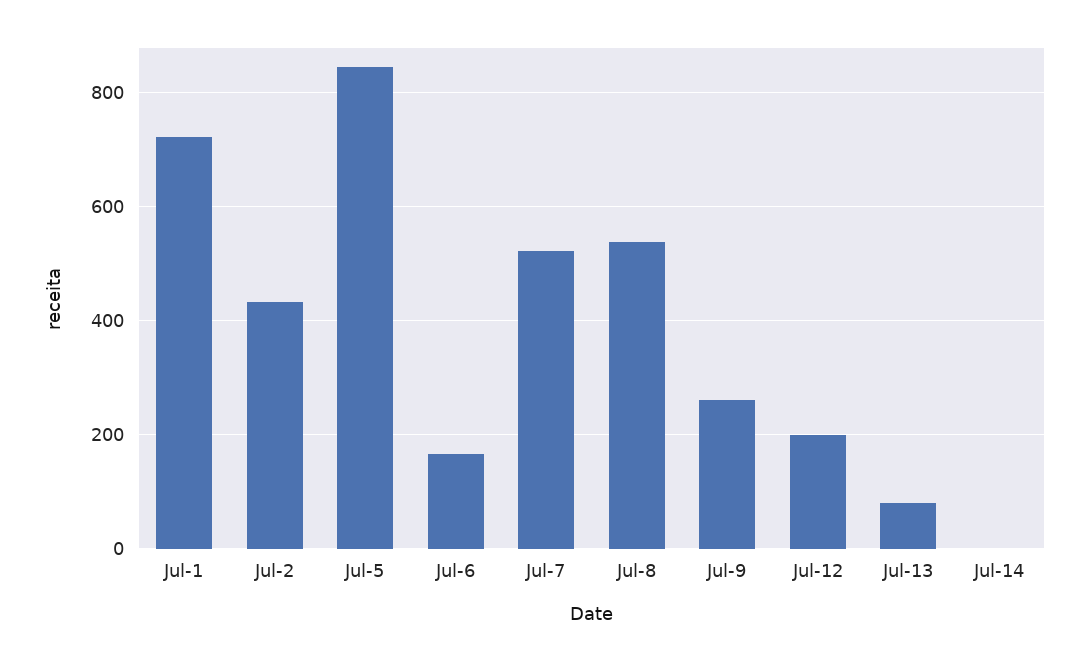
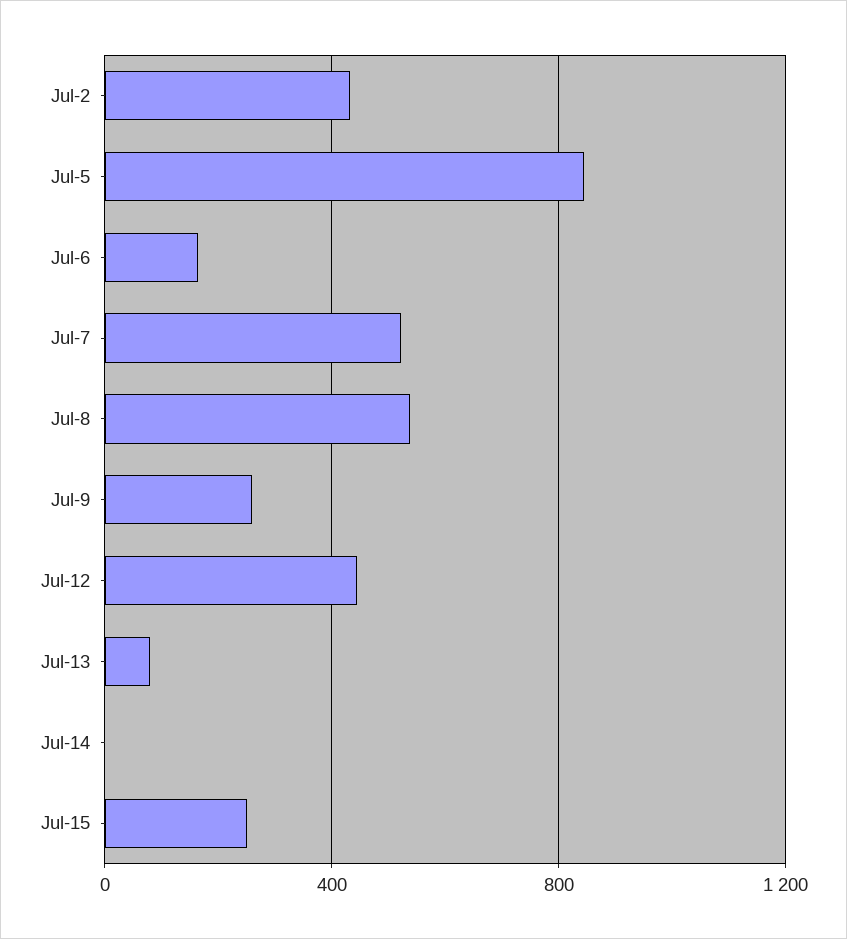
Jul-1: 720 -> none
Jul-12: 200 -> 450
Jul-15: none -> 250

